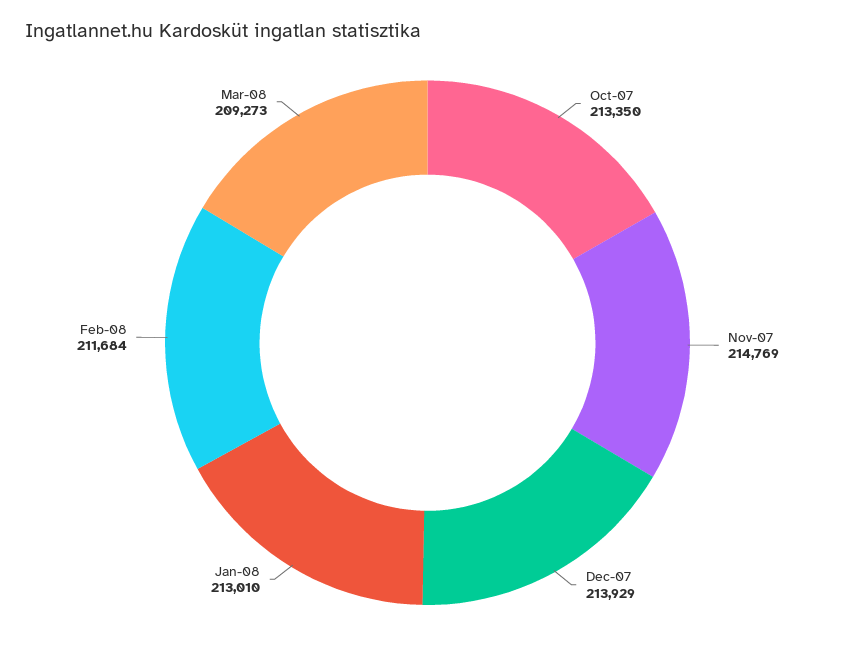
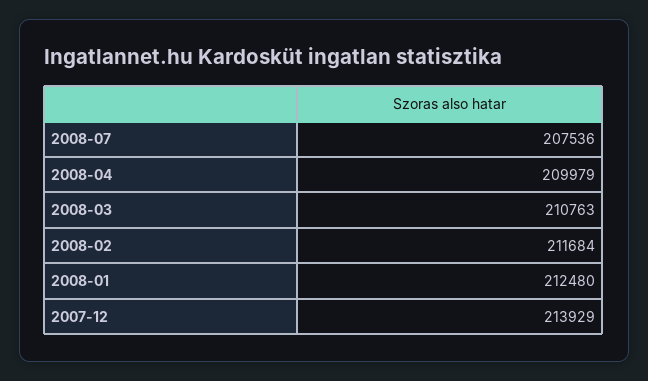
Oct-07: 213350 -> none
Nov-07: 214769 -> none
Jan-08: 213010 -> 212480
Mar-08: 209273 -> 210763
2008-07: none -> 207536
2008-04: none -> 209979

